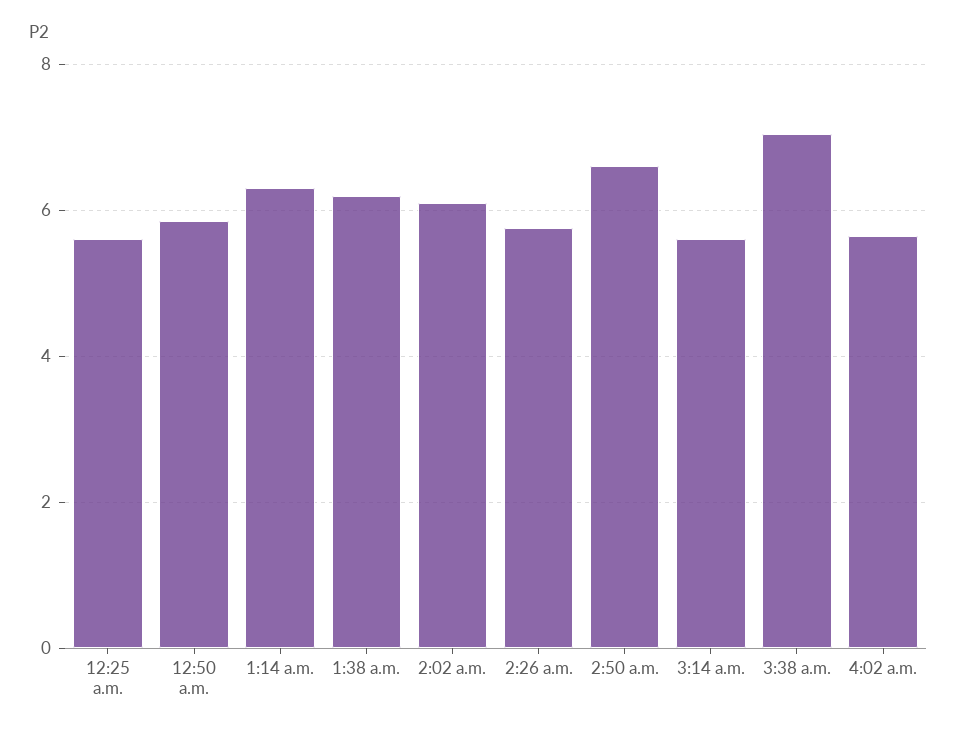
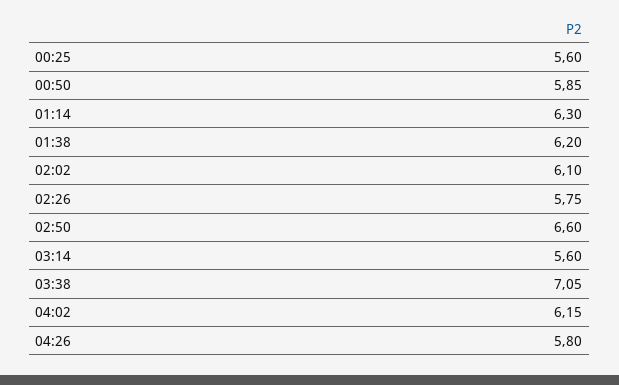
4:02 a.m.: 5.6 -> 6.15
04:26: none -> 5.8

